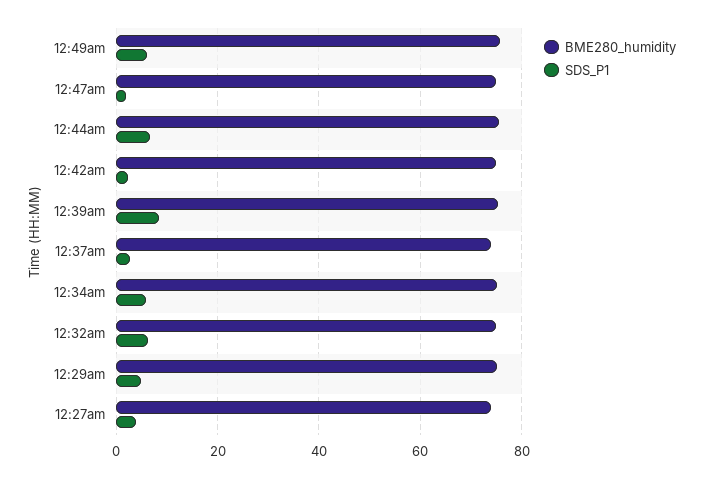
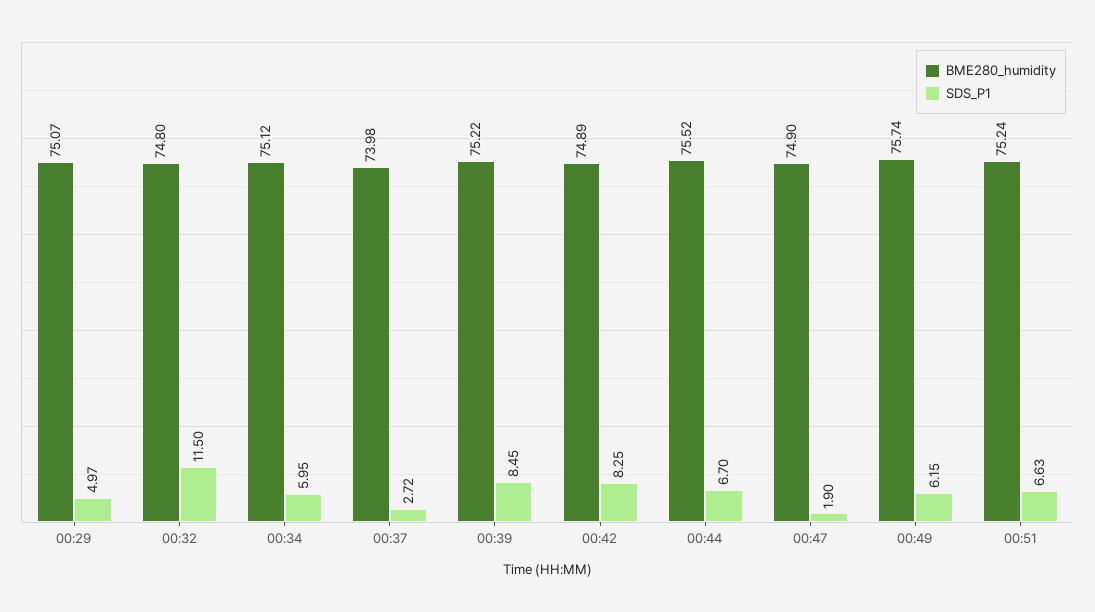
SDS_P1, 12:42am: 2 -> 8.25
SDS_P1, 12:32am: 6 -> 11.5
BME280_humidity, 12:27am: 74 -> none
SDS_P1, 12:27am: 4 -> none
BME280_humidity, 00:51: none -> 75.24
SDS_P1, 00:51: none -> 6.63

